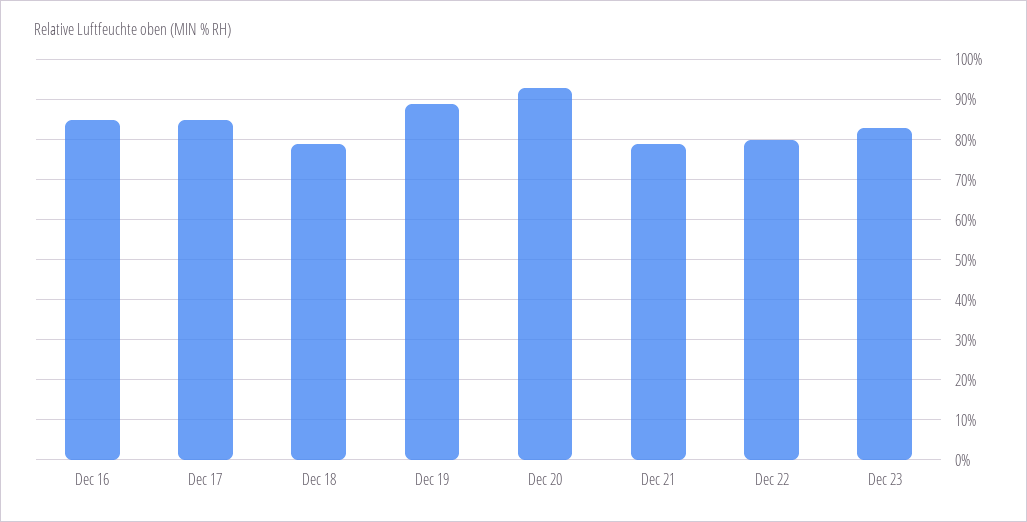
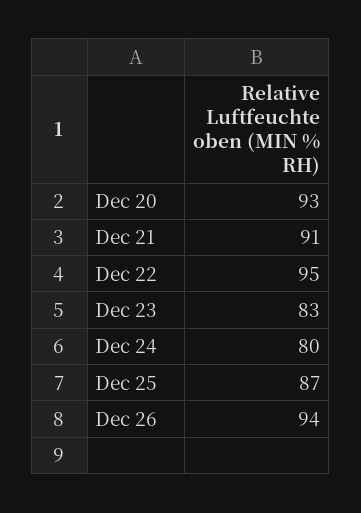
Dec 16: 85 -> none
Dec 17: 85 -> none
Dec 18: 80 -> none
Dec 19: 90 -> none
Dec 21: 80 -> 91
Dec 22: 80 -> 95
Dec 24: none -> 80
Dec 25: none -> 87
Dec 26: none -> 94

